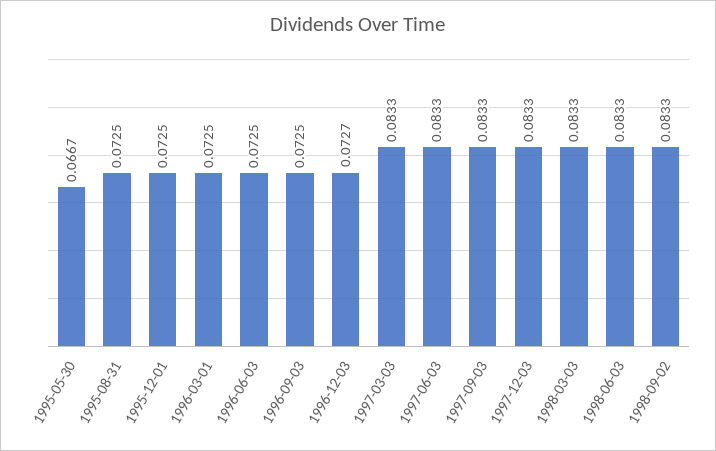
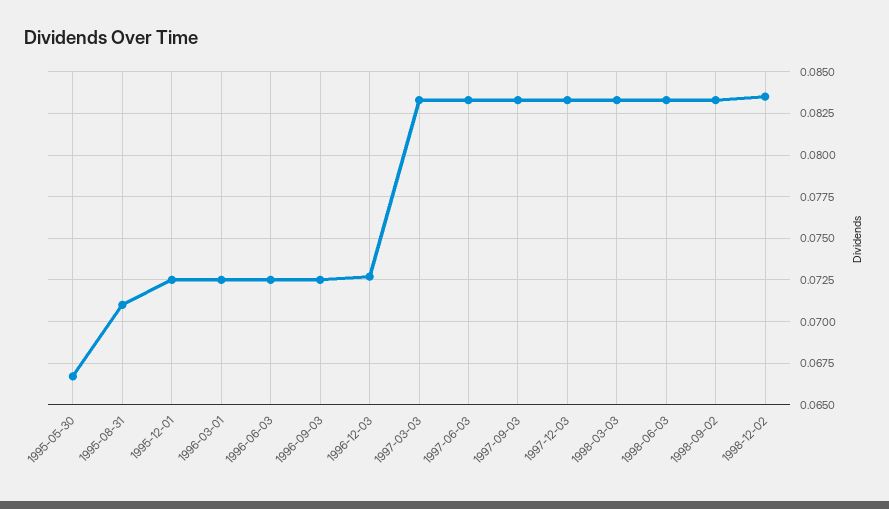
1995-08-31: 0.0725 -> 0.071
1998-12-02: none -> 0.0835

